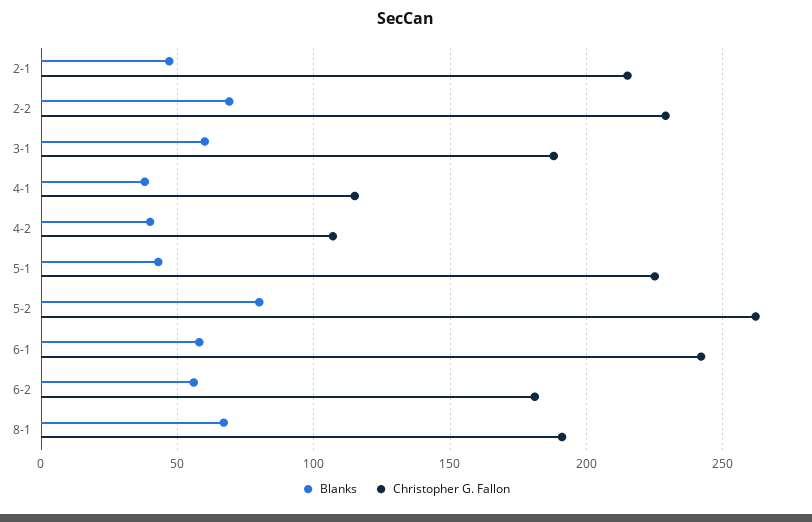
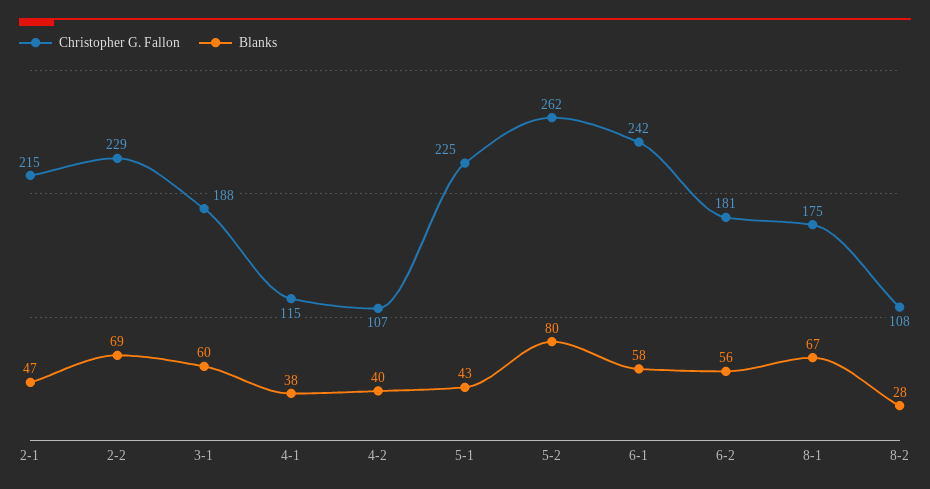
Christopher G. Fallon, 8-1: 190 -> 175
Christopher G. Fallon, 8-2: none -> 108
Blanks, 8-2: none -> 28

